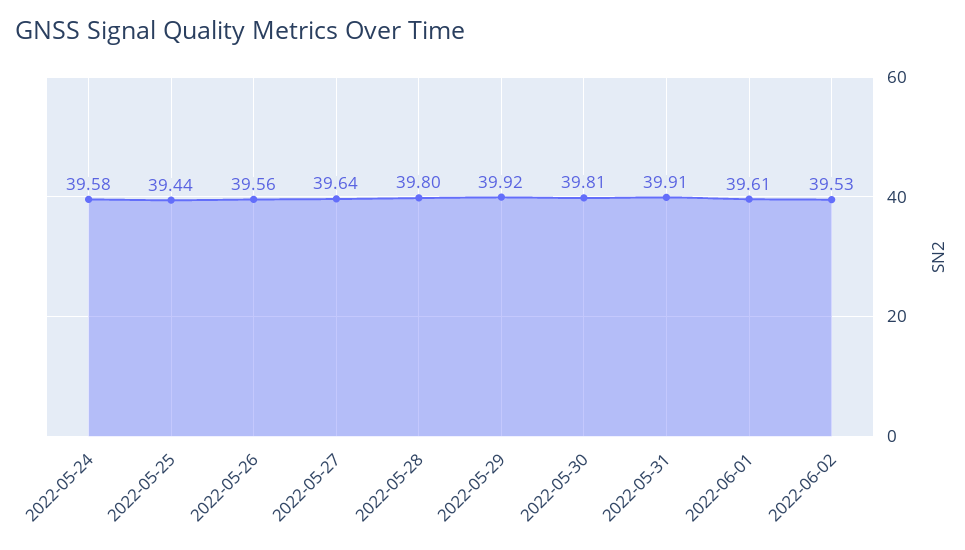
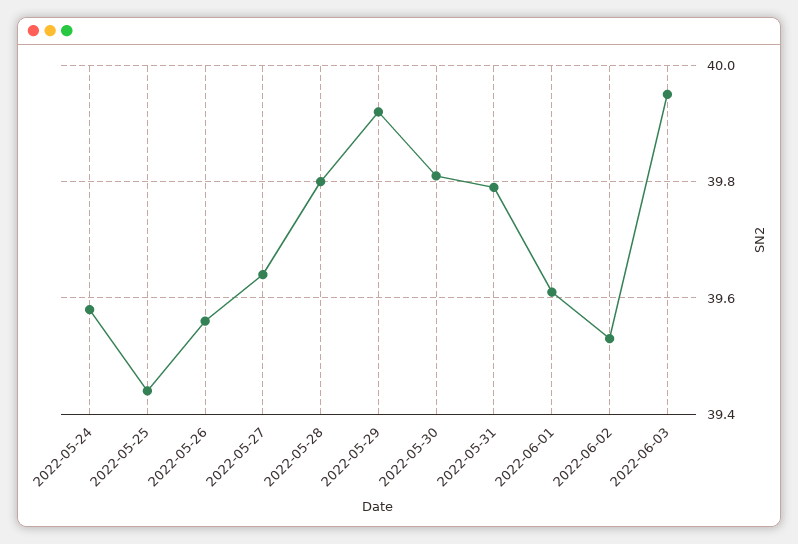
2022-05-31: 39.91 -> 39.8
2022-06-03: none -> 39.95

